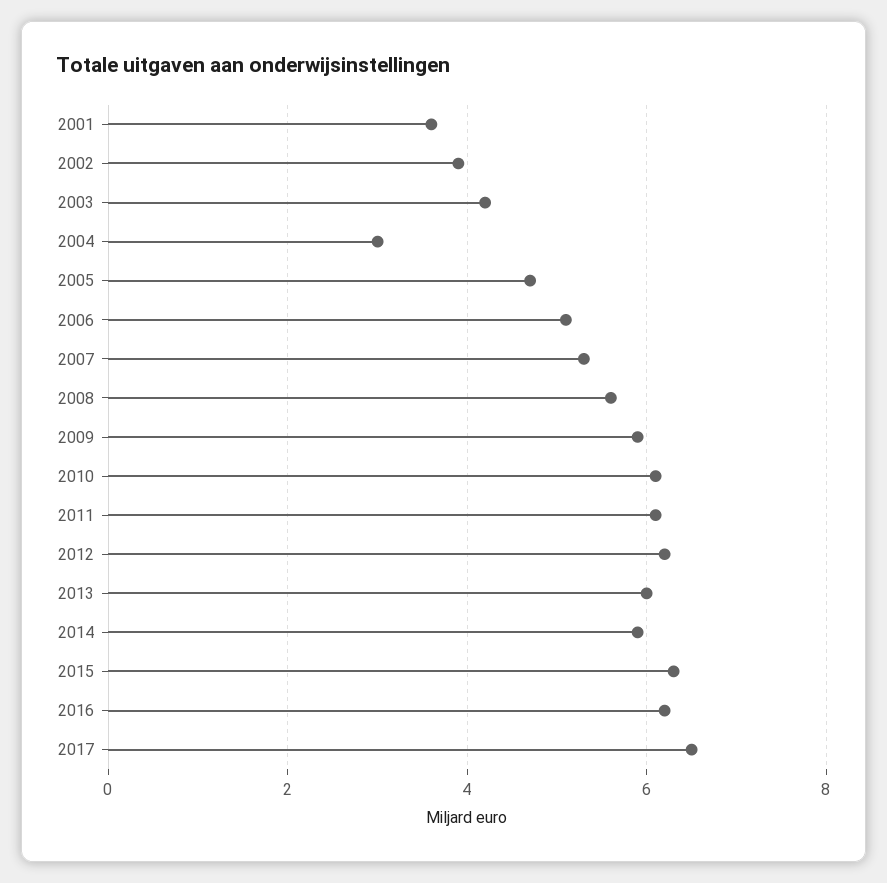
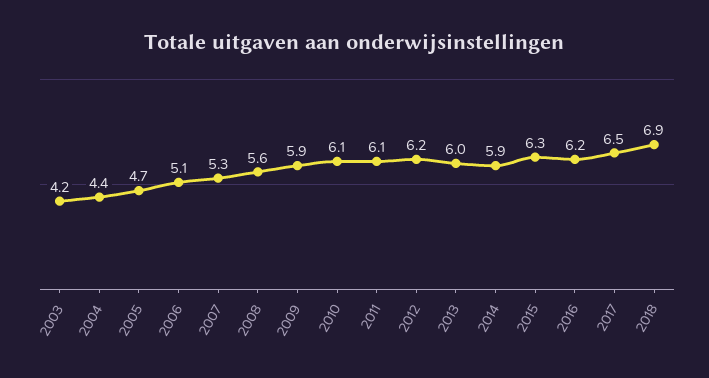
2001: 3.5 -> none
2002: 4 -> none
2004: 3 -> 4.4
2018: none -> 6.9

